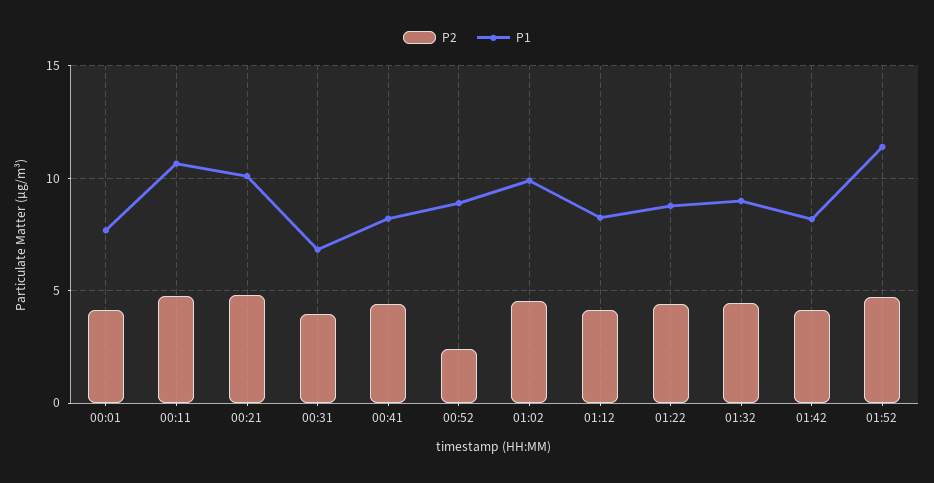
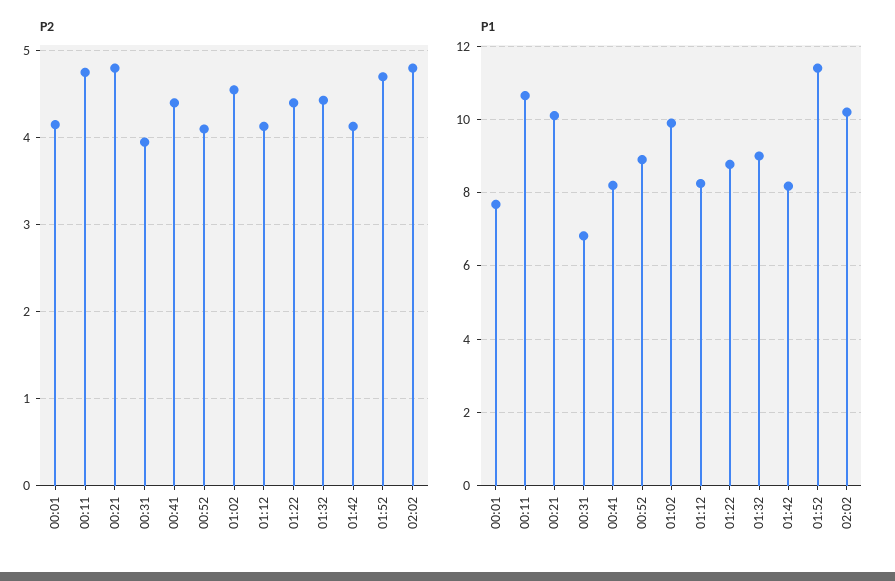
P2, 00:52: 2.5 -> 4.1
P2, 02:02: none -> 4.8
P1, 02:02: none -> 10.2

